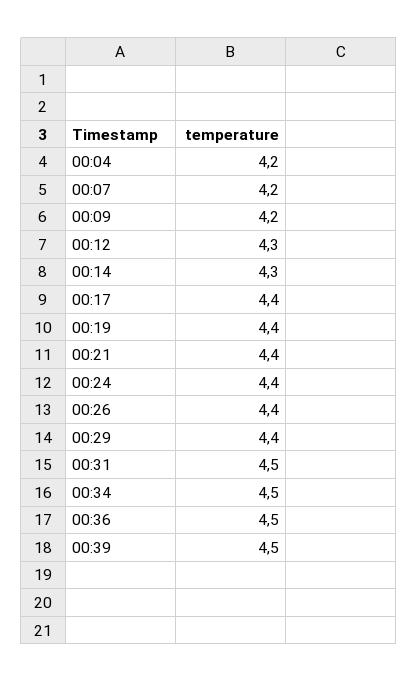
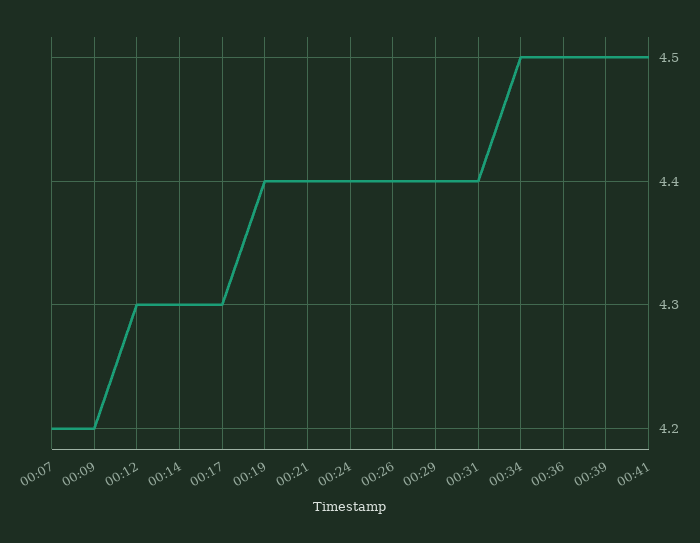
00:04: 4.2 -> none
00:17: 4.4 -> 4.3
00:31: 4.5 -> 4.4
00:41: none -> 4.5

